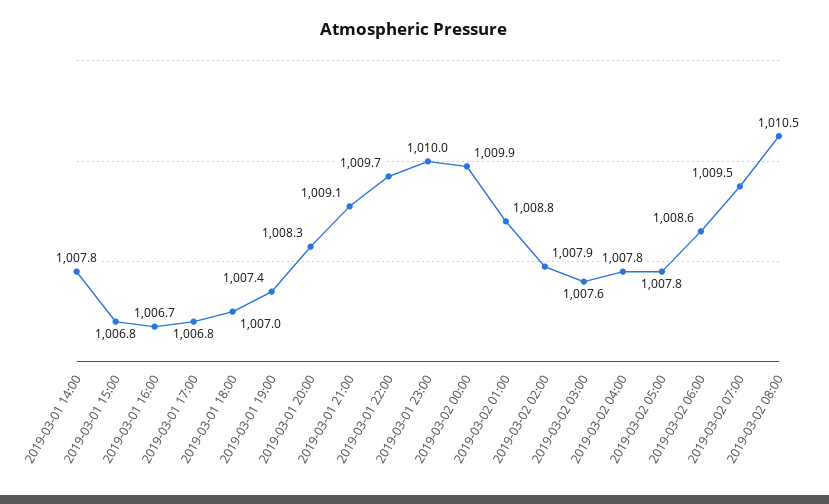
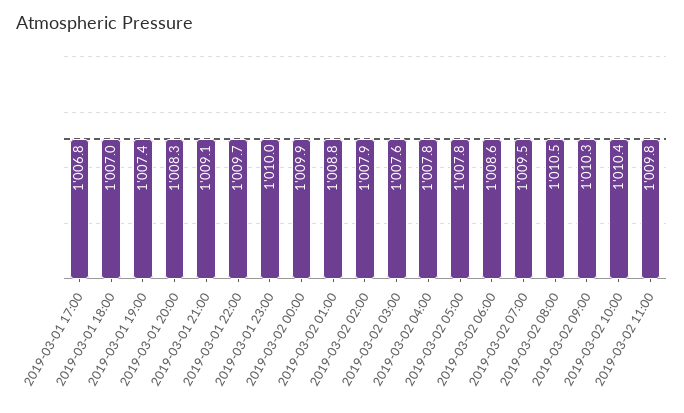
2019-03-01 14:00: 1007.8 -> none
2019-03-01 15:00: 1006.8 -> none
2019-03-01 16:00: 1006.7 -> none
2019-03-02 09:00: none -> 1010.3
2019-03-02 10:00: none -> 1010.4
2019-03-02 11:00: none -> 1009.8

